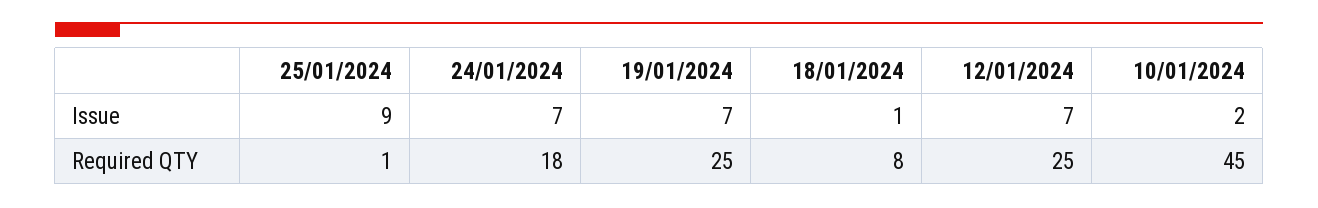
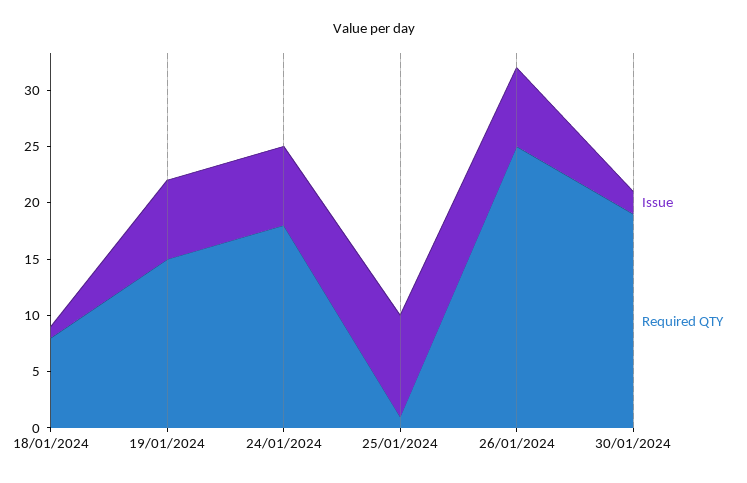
Issue, 12/01/2024: 7 -> none
Issue, 10/01/2024: 2 -> none
Required QTY, 19/01/2024: 25 -> 15
Required QTY, 12/01/2024: 25 -> none
Required QTY, 10/01/2024: 45 -> none
Issue, 26/01/2024: none -> 7
Required QTY, 26/01/2024: none -> 25
Issue, 30/01/2024: none -> 2
Required QTY, 30/01/2024: none -> 19

